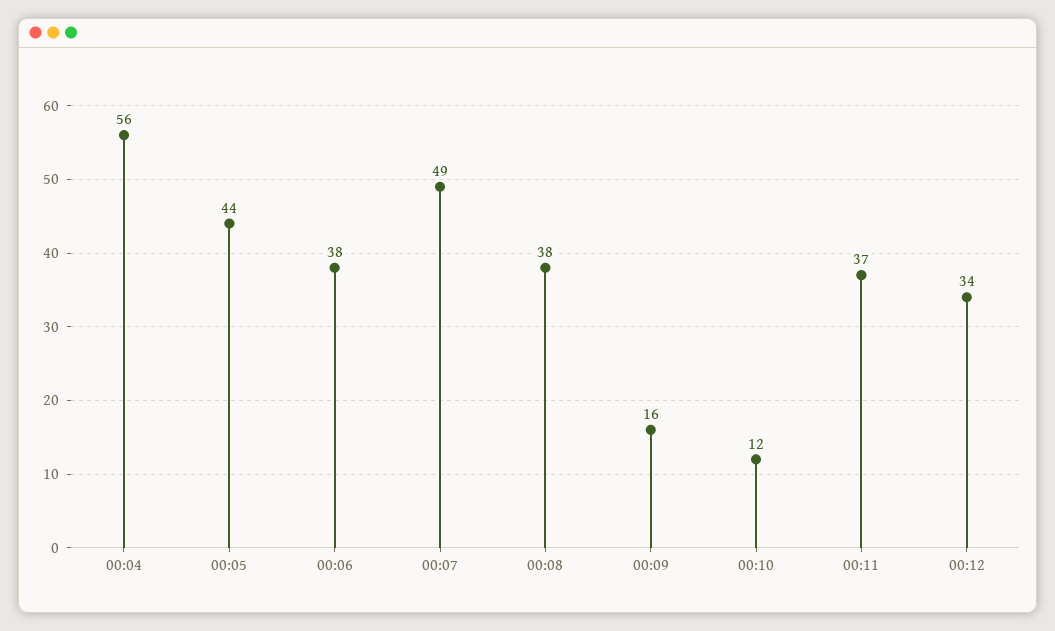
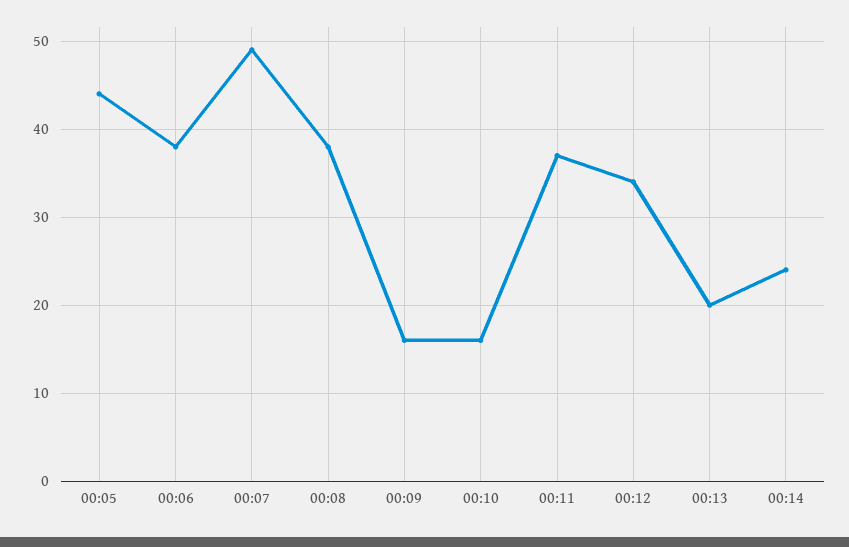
00:04: 56 -> none
00:10: 12 -> 16
00:13: none -> 20
00:14: none -> 24

